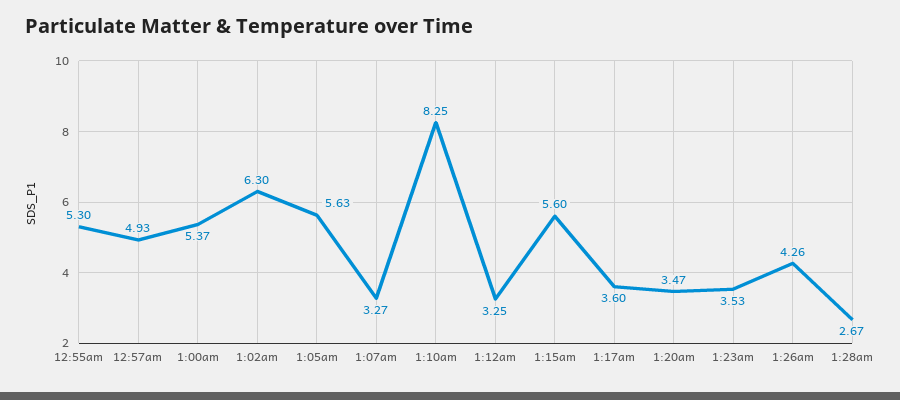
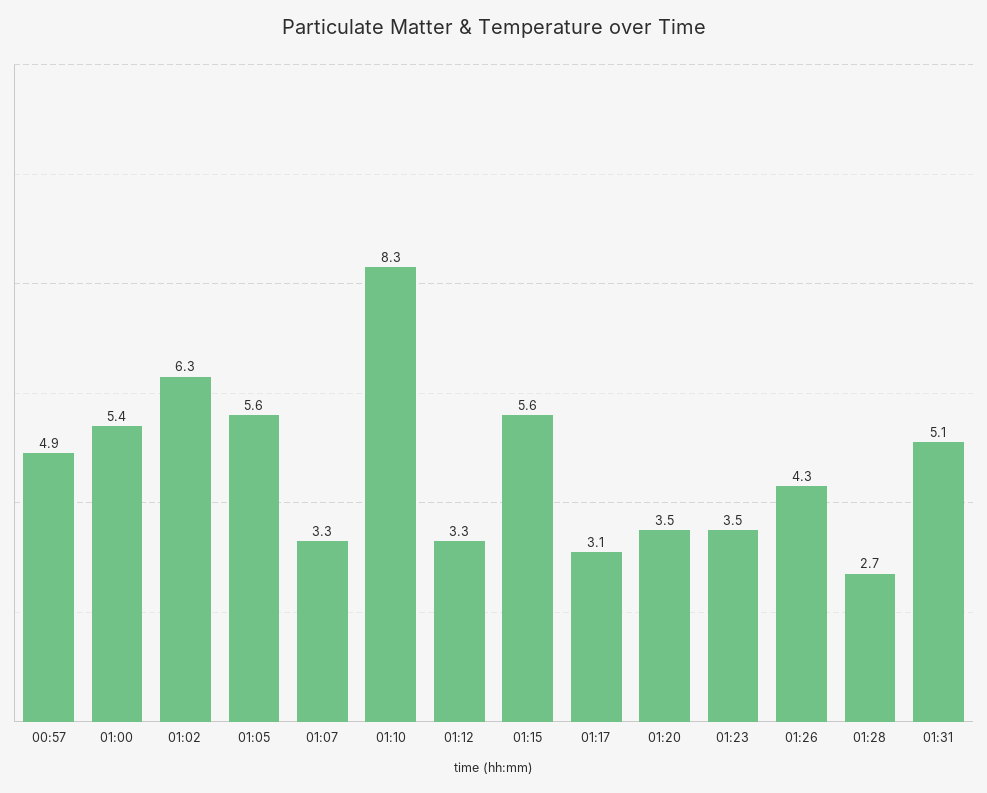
12:55am: 5.3 -> none
1:17am: 3.6 -> 3.1
01:31: none -> 5.1

